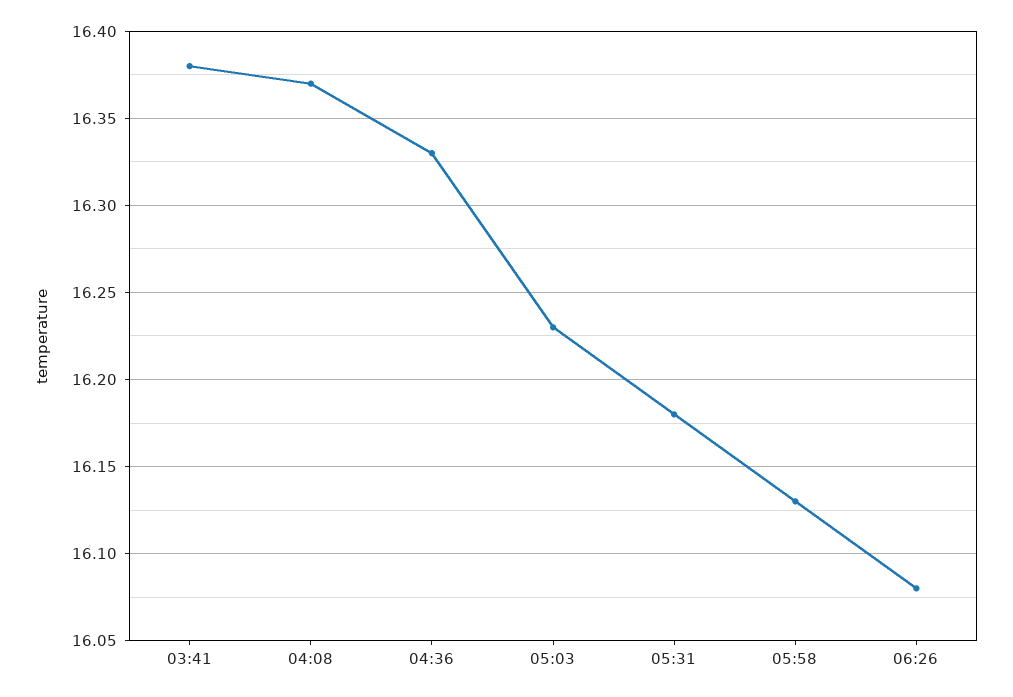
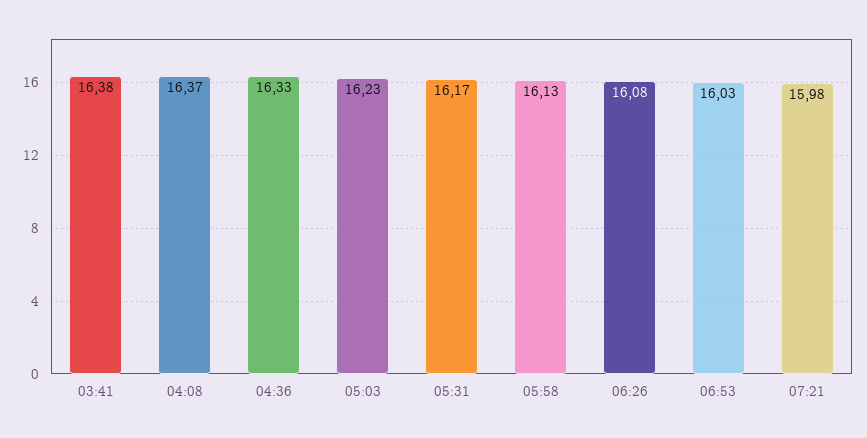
05:31: 16.18 -> 16.17
06:53: none -> 16.03
07:21: none -> 15.98

